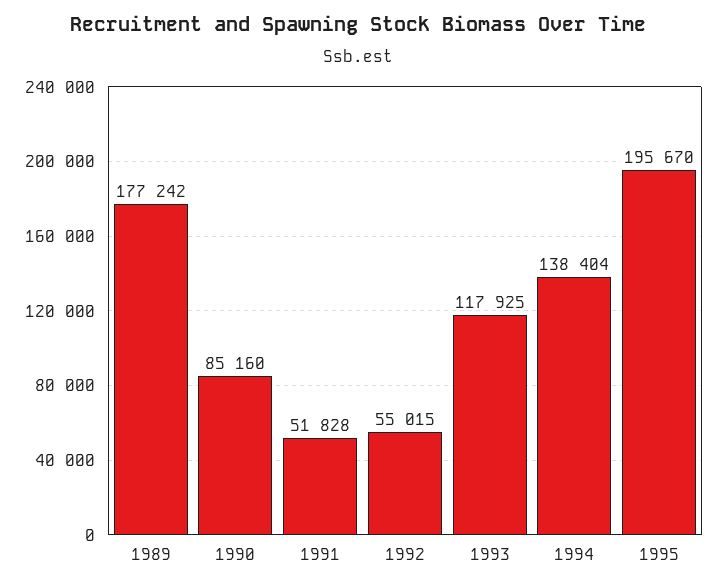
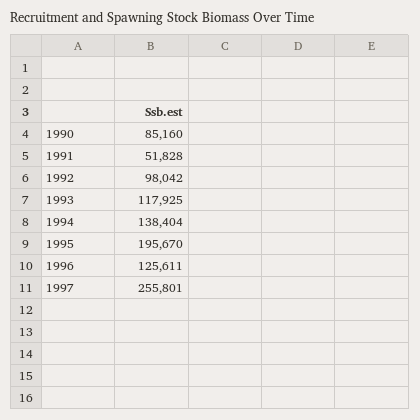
1989: 177242 -> none
1992: 55015 -> 98042
1996: none -> 125611
1997: none -> 255801

